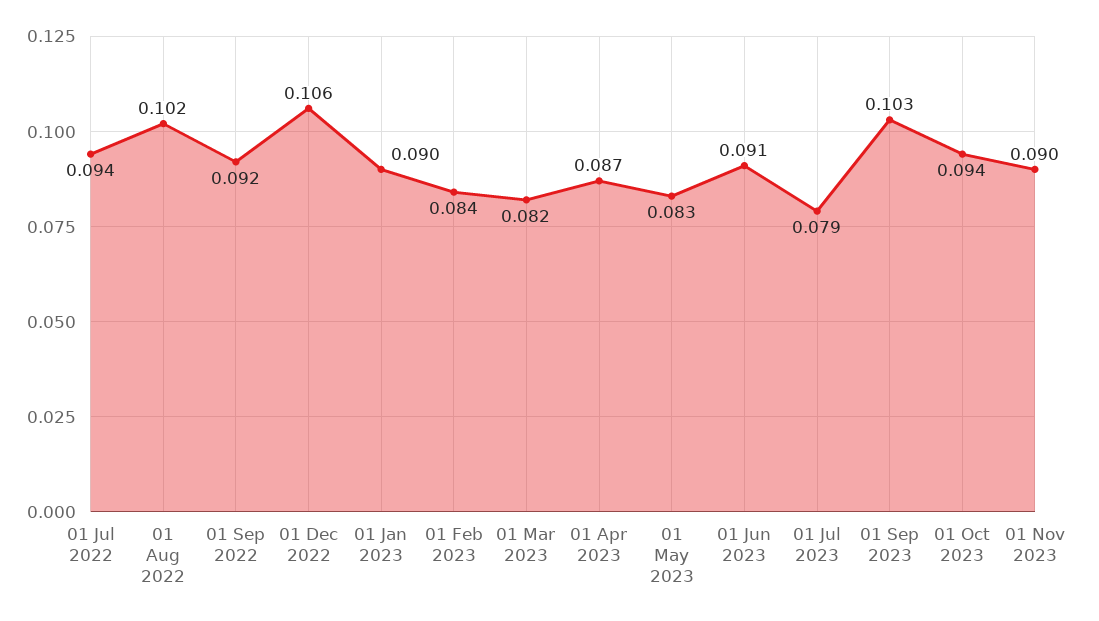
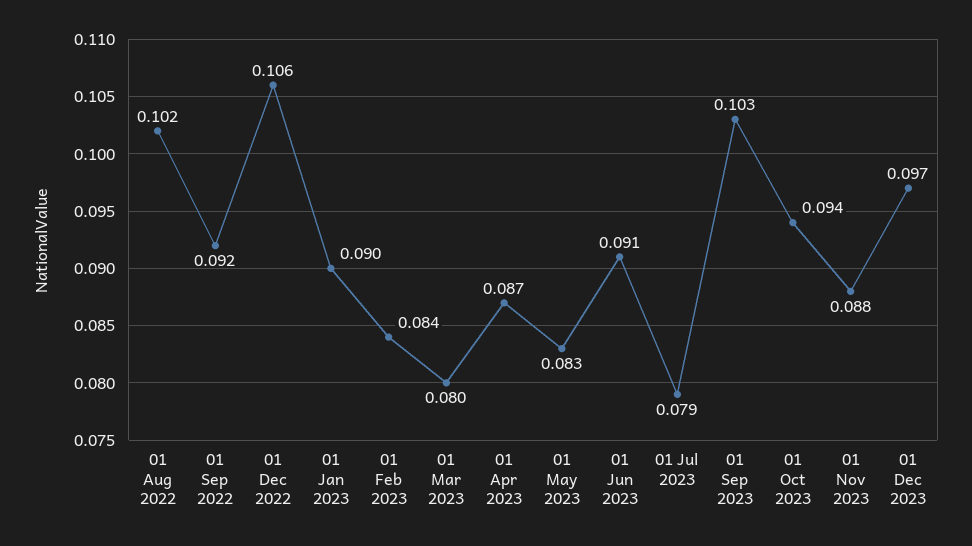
01 Jul 2022: 0.094 -> none
01 Mar 2023: 0.082 -> 0.08
01 Nov 2023: 0.09 -> 0.088
01 Dec 2023: none -> 0.097

